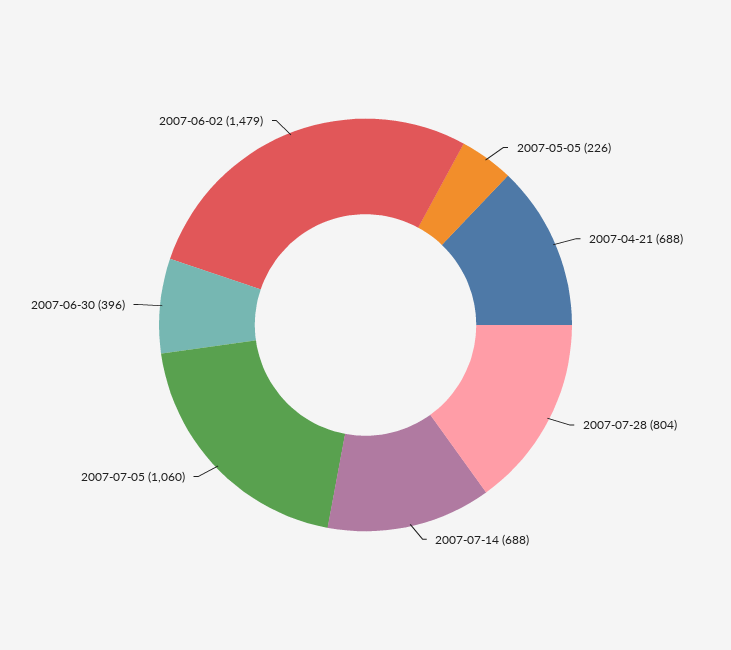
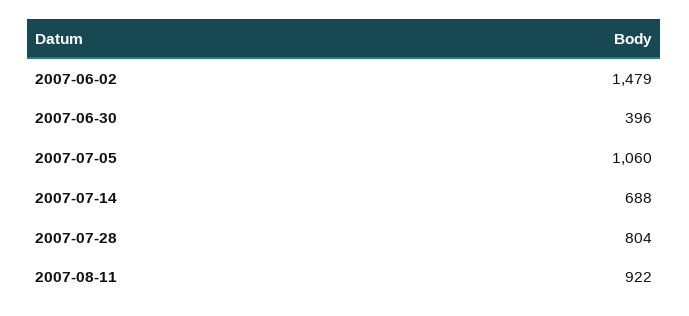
2007-05-05: 226 -> none
2007-04-21: 688 -> none
2007-08-11: none -> 922

